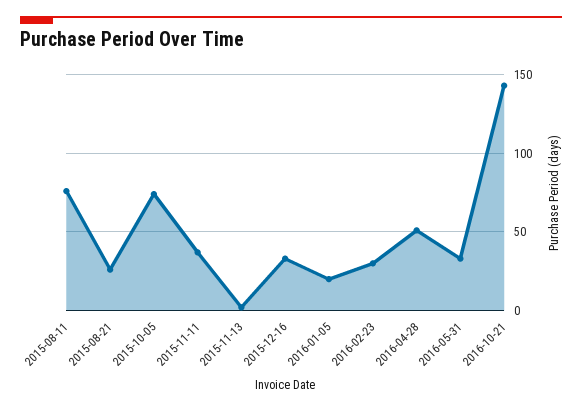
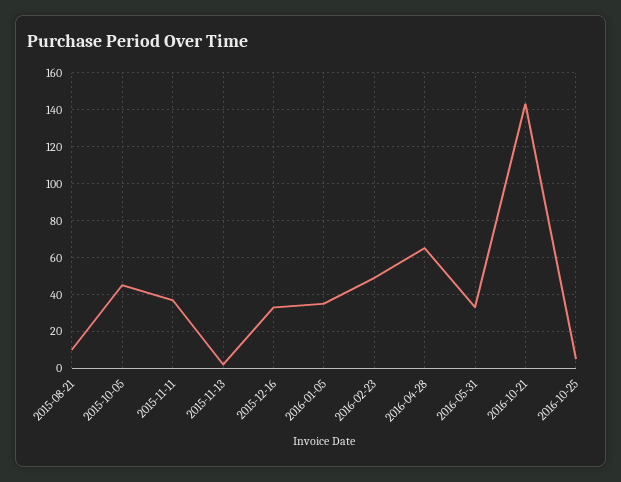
2015-08-11: 75 -> none
2015-08-21: 25 -> 10
2015-10-05: 75 -> 45
2016-01-05: 20 -> 35
2016-02-23: 30 -> 50
2016-04-28: 50 -> 65
2016-10-25: none -> 5

